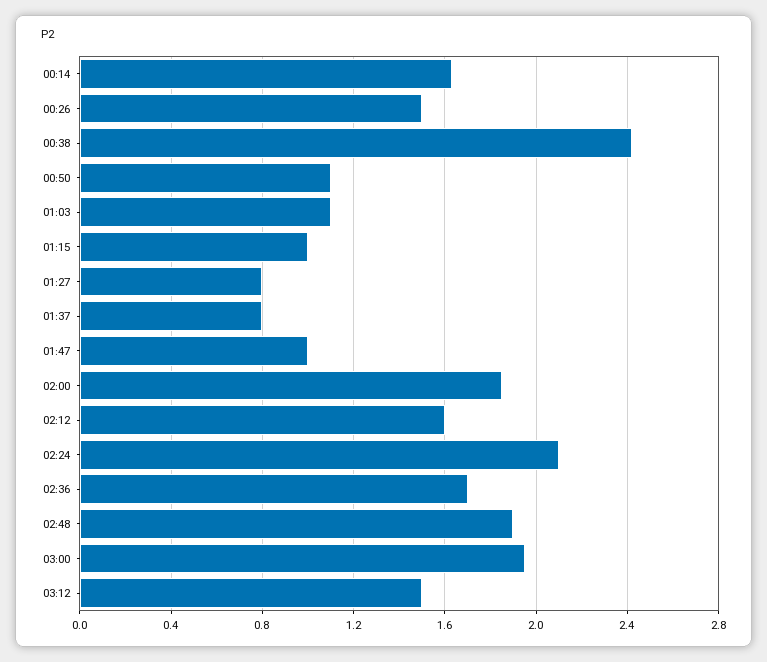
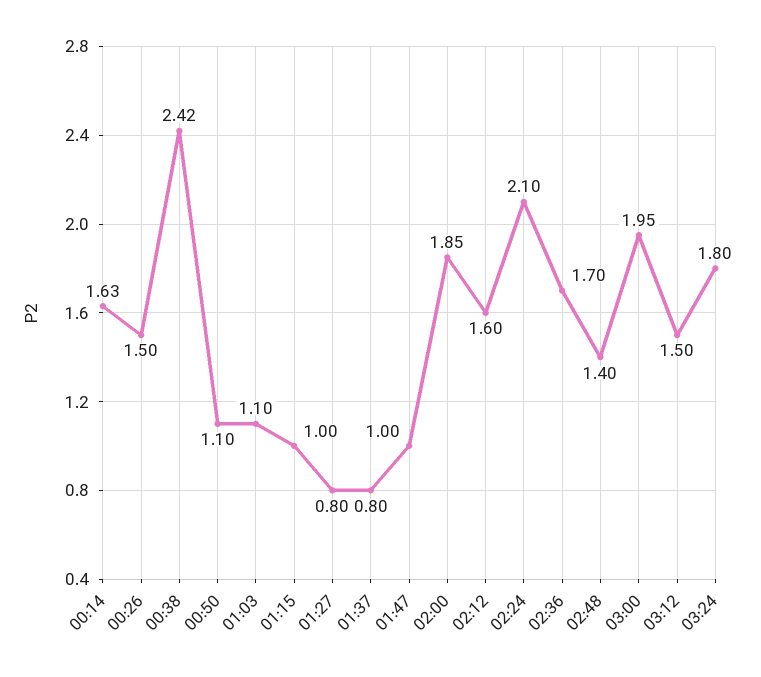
02:48: 1.9 -> 1.4
03:24: none -> 1.8

